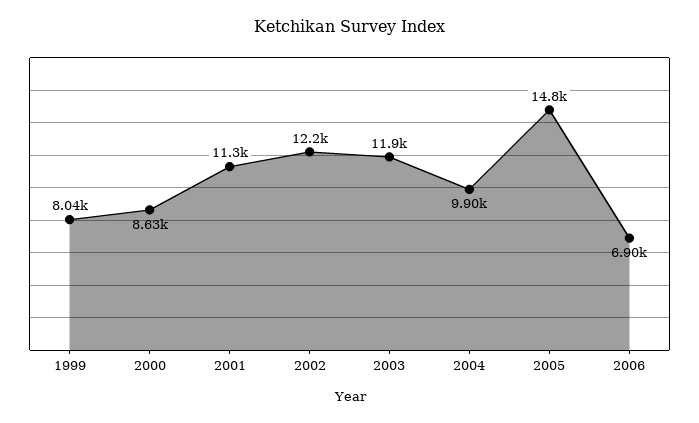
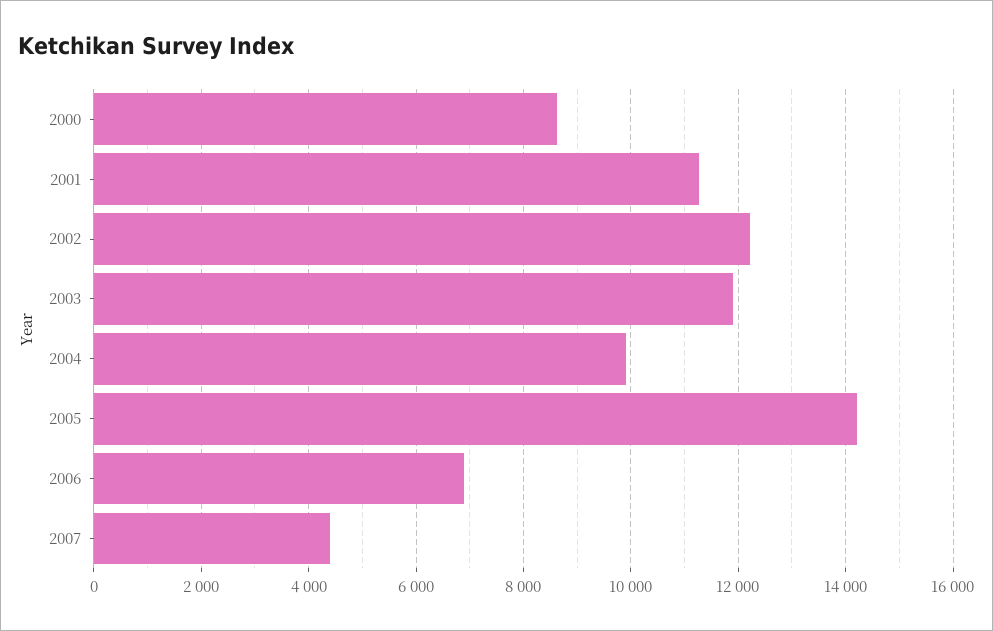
1999: 8040 -> none
2005: 14800 -> 14200
2007: none -> 4400

